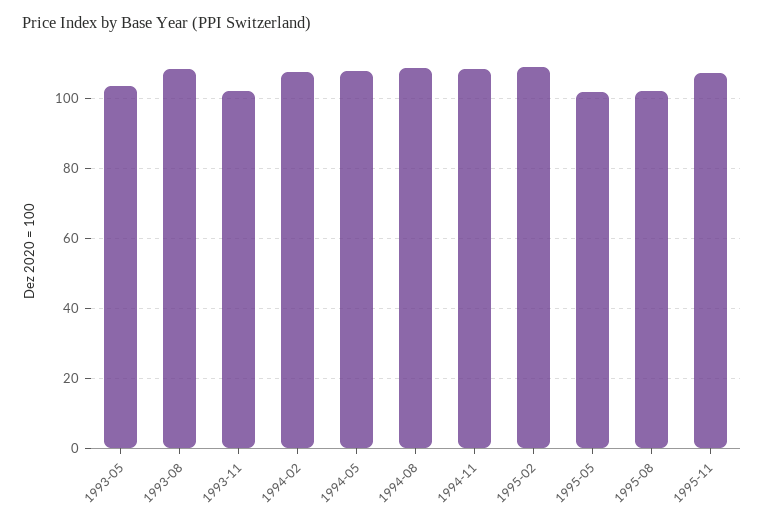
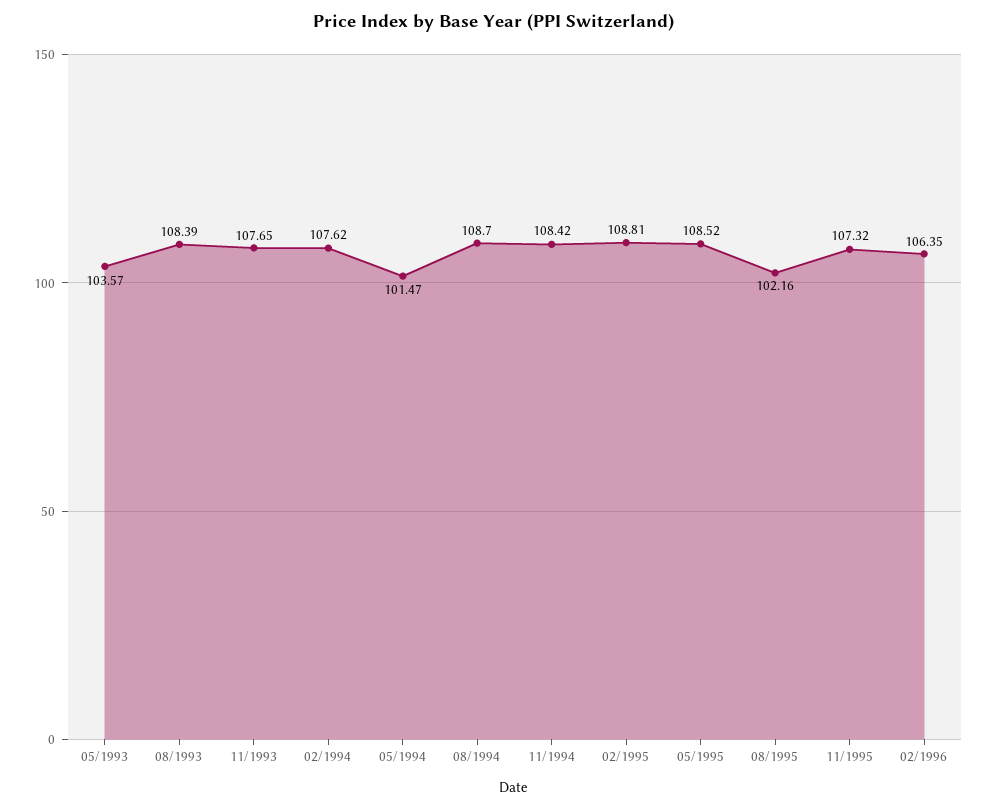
1993-11: 102 -> 107.65
1994-05: 108 -> 101.47
1995-05: 102 -> 108.52
02/1996: none -> 106.35

